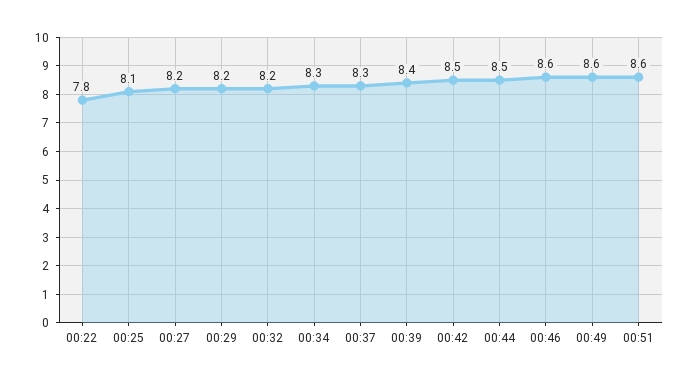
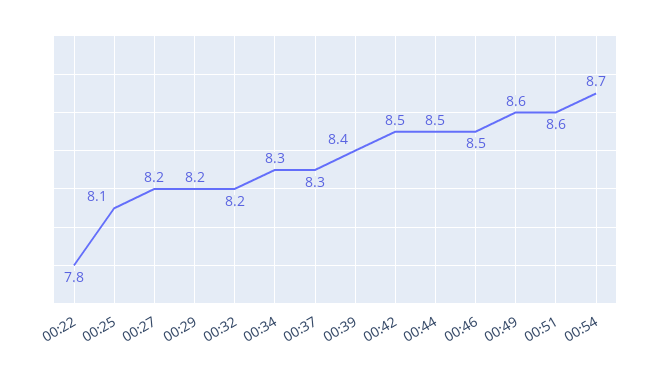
00:46: 8.6 -> 8.5
00:54: none -> 8.7

